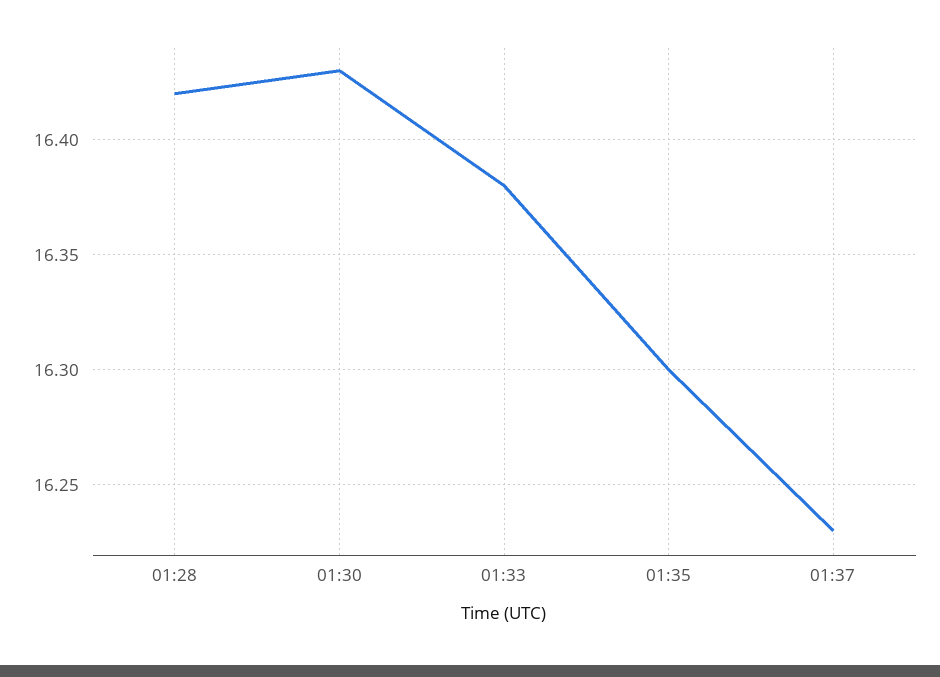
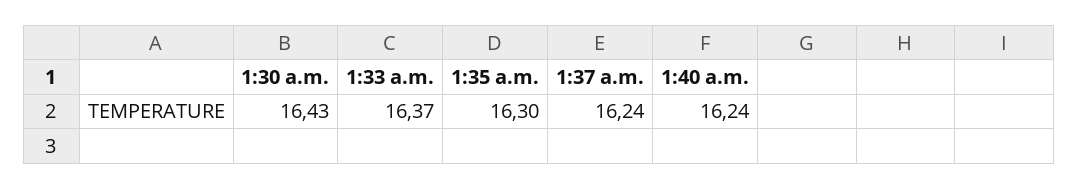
01:28: 16.42 -> none
01:33: 16.38 -> 16.37
01:37: 16.23 -> 16.24
1:40 a.m.: none -> 16.24

